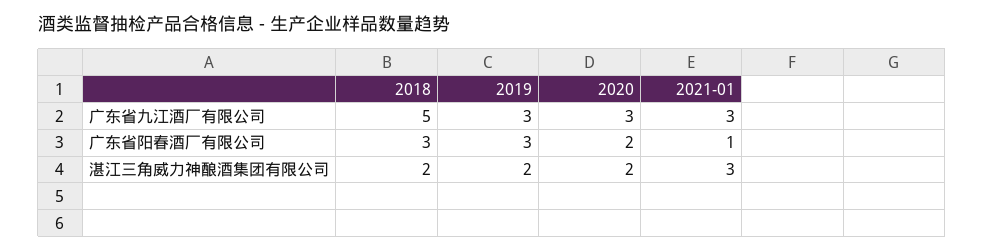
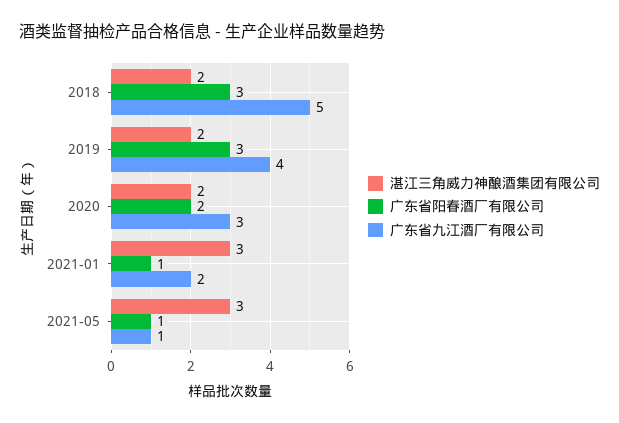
广东省九江酒厂有限公司, 2019: 3 -> 4
广东省九江酒厂有限公司, 2021-01: 3 -> 2
湛江三角威力神酿酒集团有限公司, 2021-05: none -> 3
广东省阳春酒厂有限公司, 2021-05: none -> 1
广东省九江酒厂有限公司, 2021-05: none -> 1

